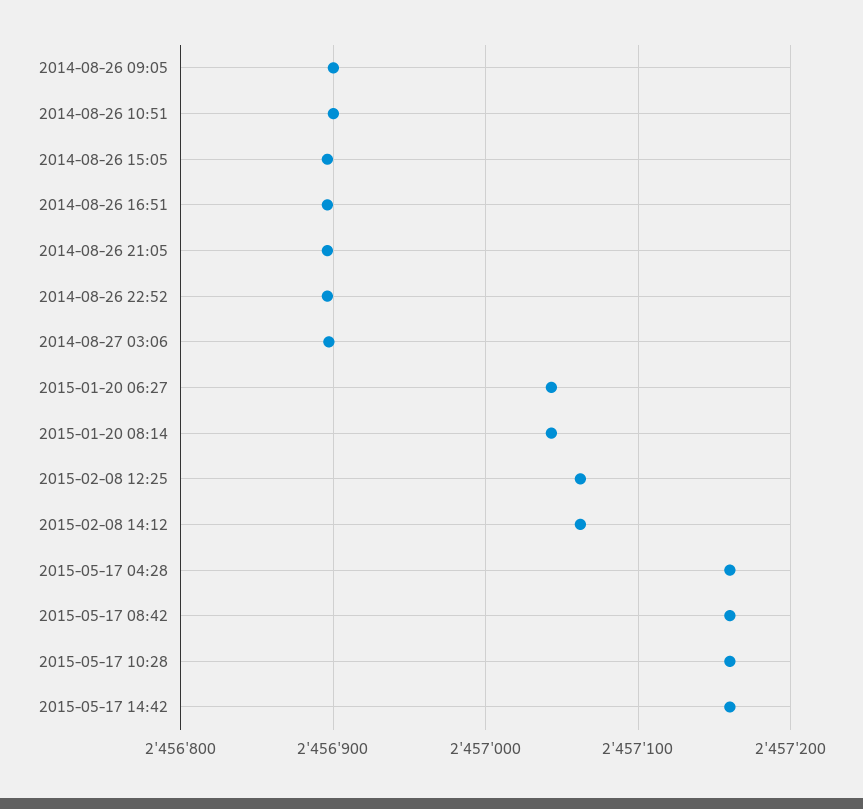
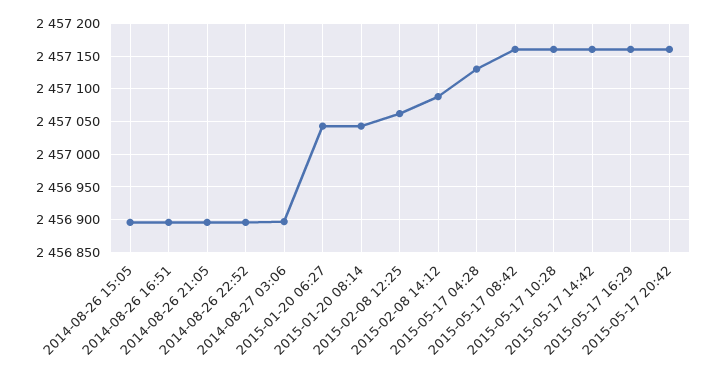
2014-08-26 09:05: 2456900 -> none
2014-08-26 10:51: 2456900 -> none
2015-02-08 14:12: 2457060 -> 2457090
2015-05-17 04:28: 2457160 -> 2457130
2015-05-17 16:29: none -> 2457160
2015-05-17 20:42: none -> 2457160

